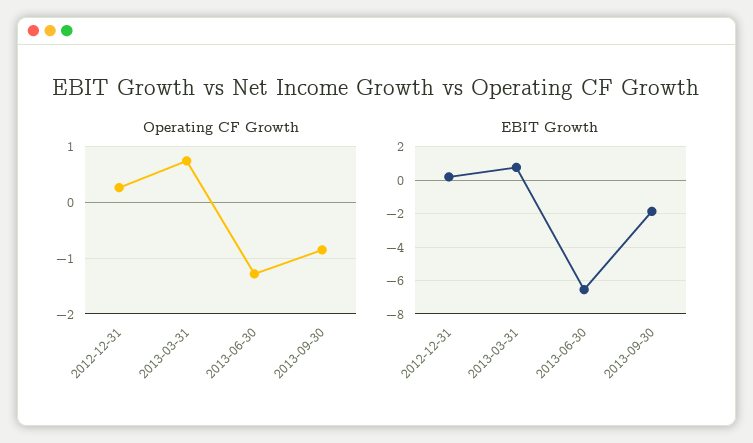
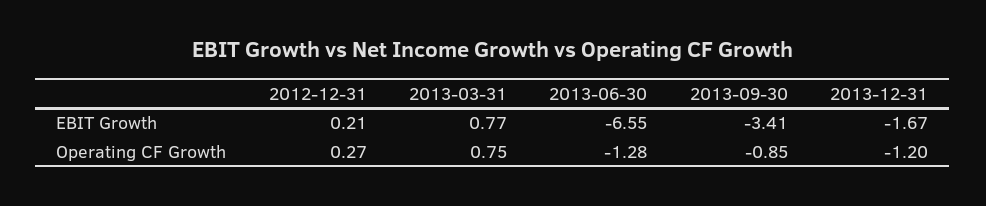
EBIT Growth, 2013-09-30: -2 -> -3.41
EBIT Growth, 2013-12-31: none -> -1.67
Operating CF Growth, 2013-12-31: none -> -1.2

